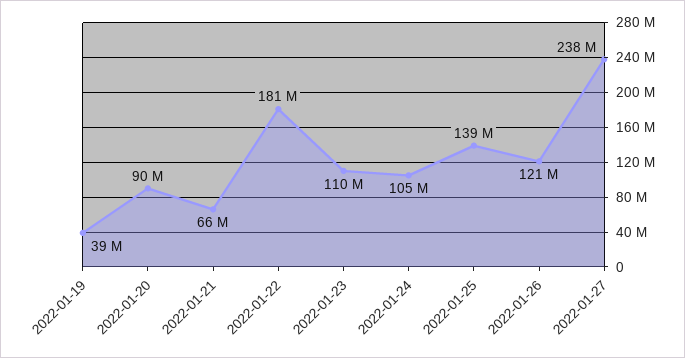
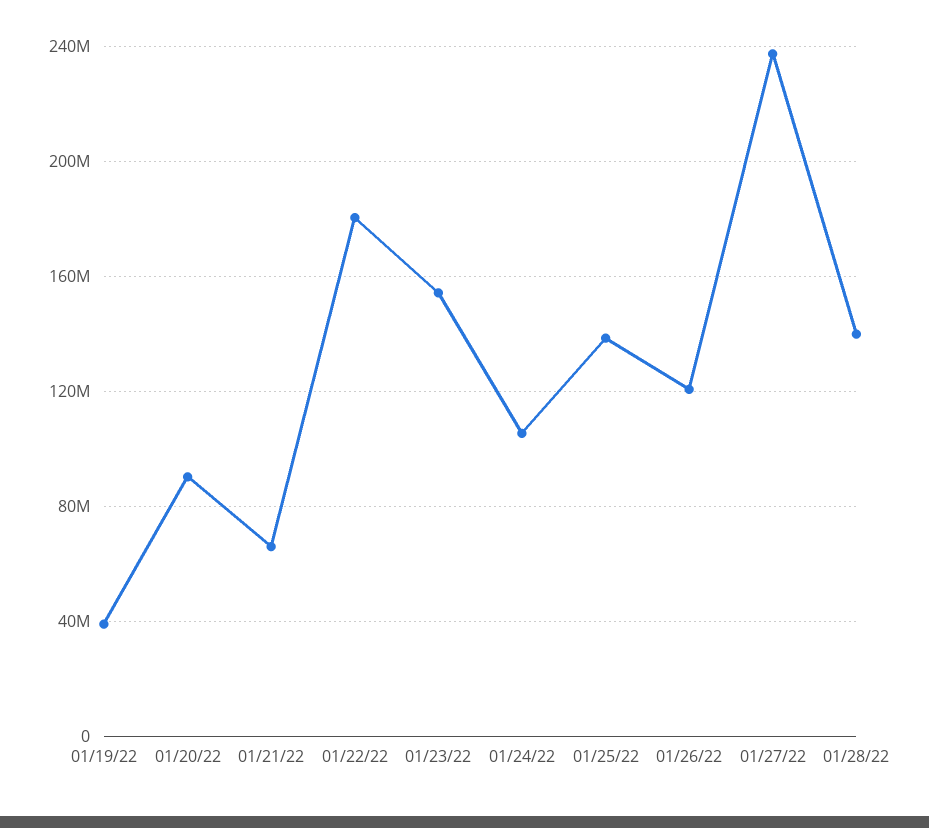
2022-01-23: 110000000 -> 155000000
01/28/22: none -> 140000000

